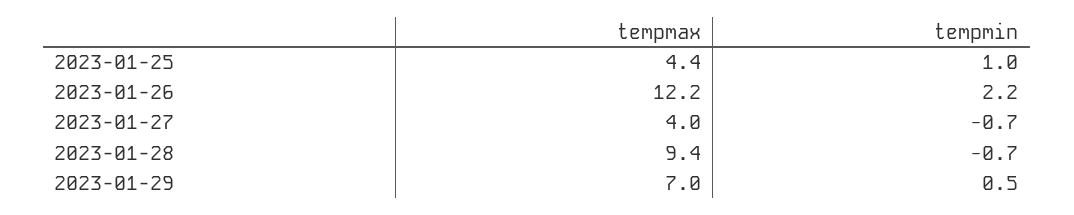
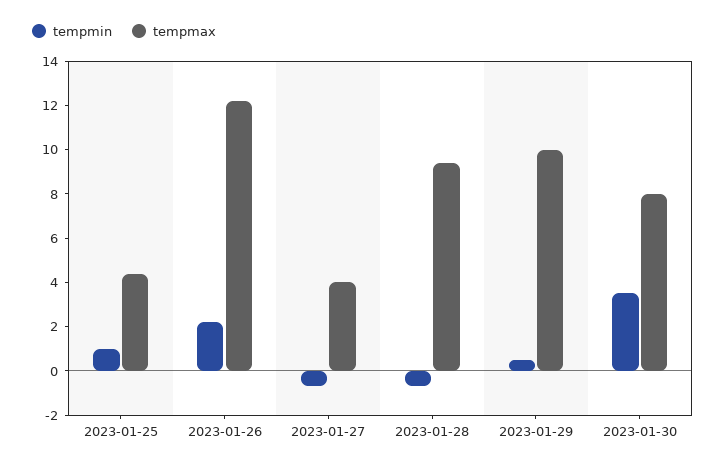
tempmax, 2023-01-29: 7 -> 10
tempmin, 2023-01-30: none -> 3.5
tempmax, 2023-01-30: none -> 8

